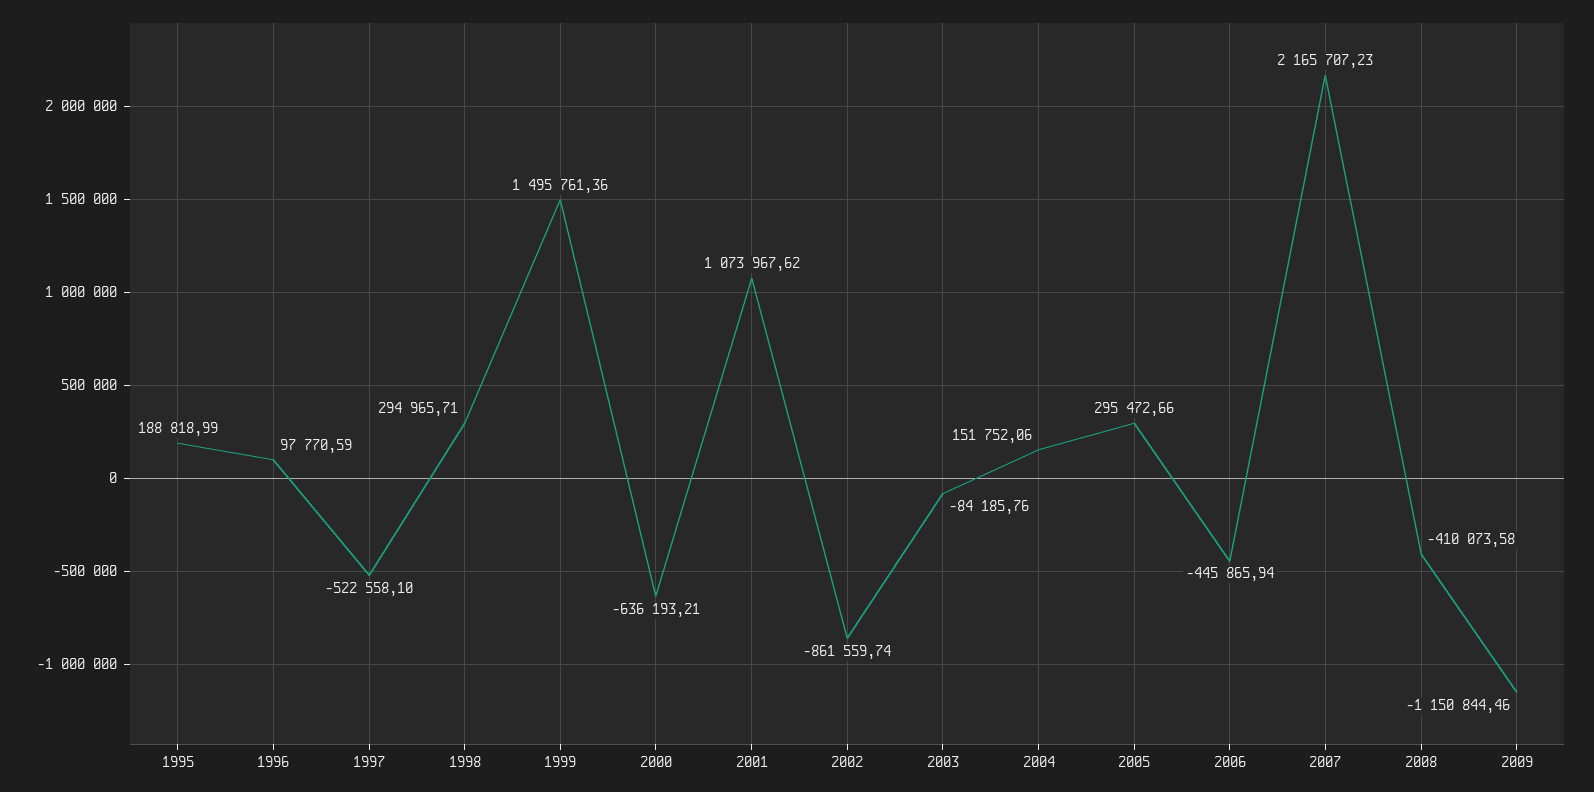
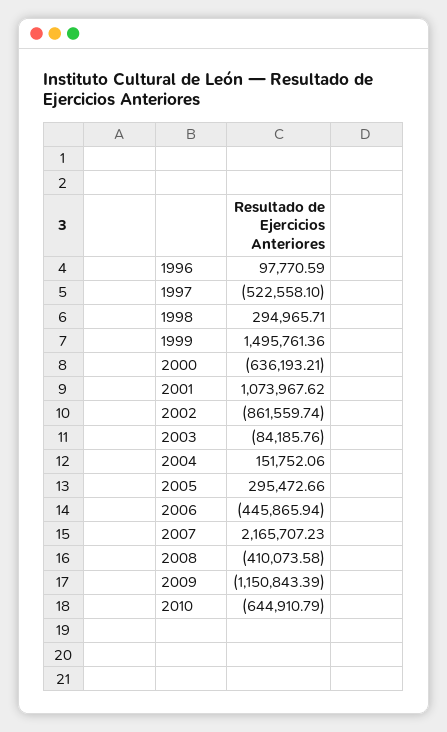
1995: 188818.99 -> none
2009: -1150844.46 -> -1150843.39
2010: none -> -644910.79

